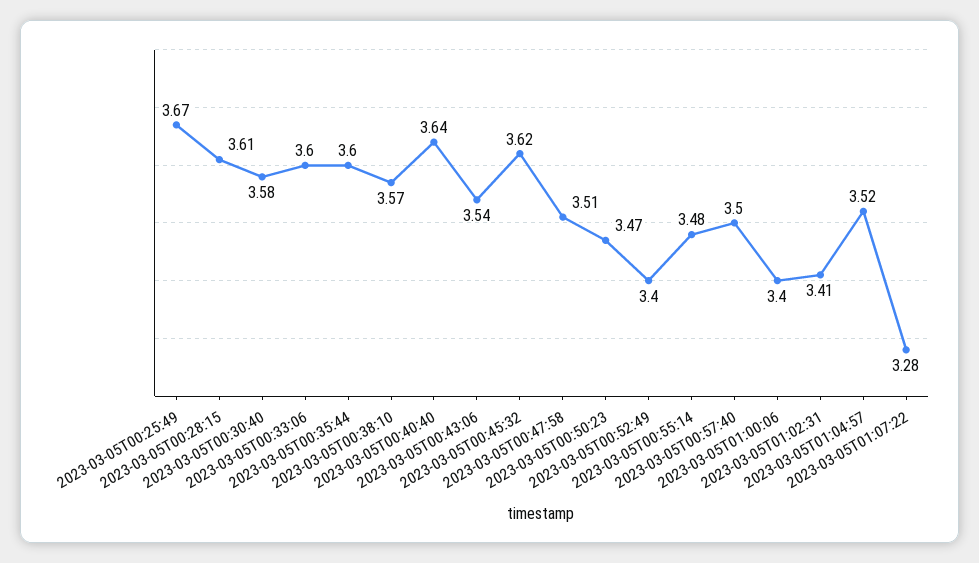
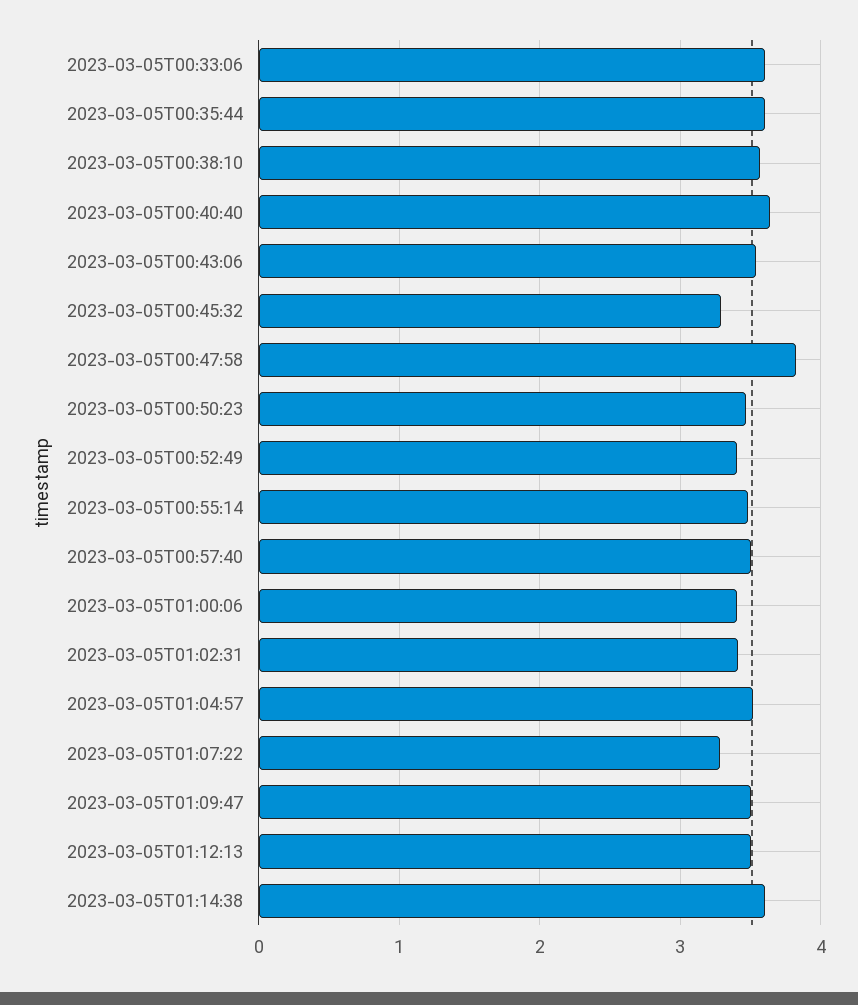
2023-03-05T00:25:49: 3.67 -> none
2023-03-05T00:28:15: 3.61 -> none
2023-03-05T00:30:40: 3.58 -> none
2023-03-05T00:45:32: 3.62 -> 3.3
2023-03-05T00:47:58: 3.51 -> 3.8
2023-03-05T01:09:47: none -> 3.5
2023-03-05T01:12:13: none -> 3.5
2023-03-05T01:14:38: none -> 3.6

